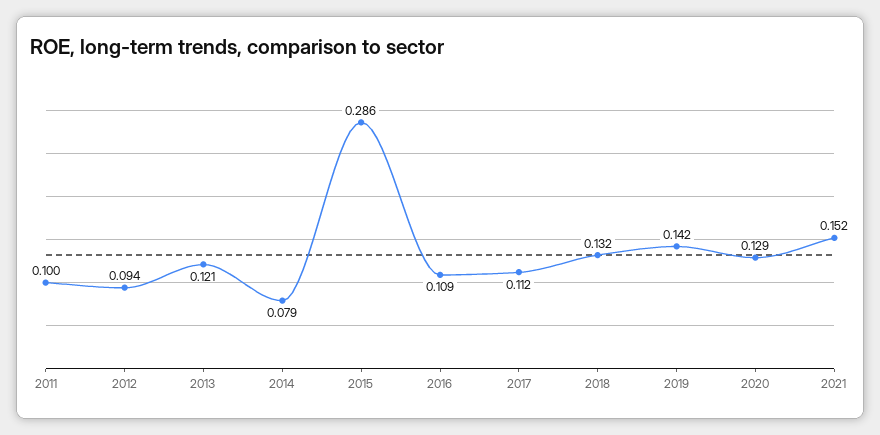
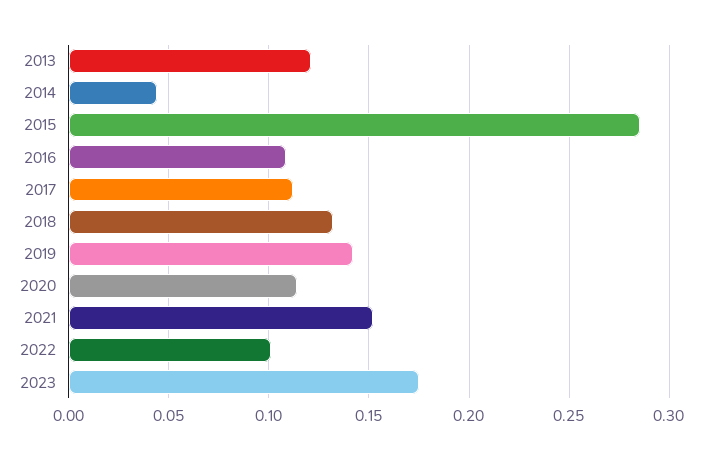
2011: 0.1 -> none
2012: 0.094 -> none
2014: 0.079 -> 0.045
2020: 0.129 -> 0.115
2022: none -> 0.1
2023: none -> 0.175

